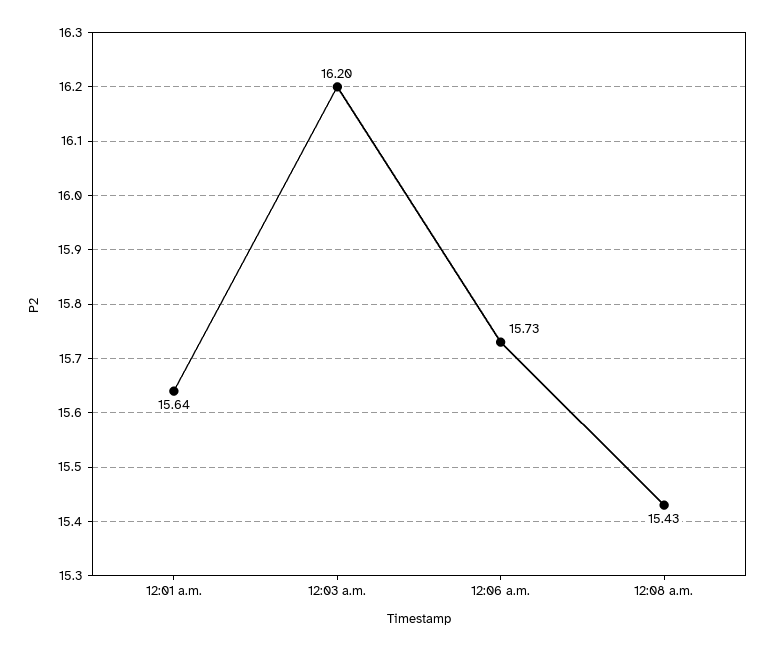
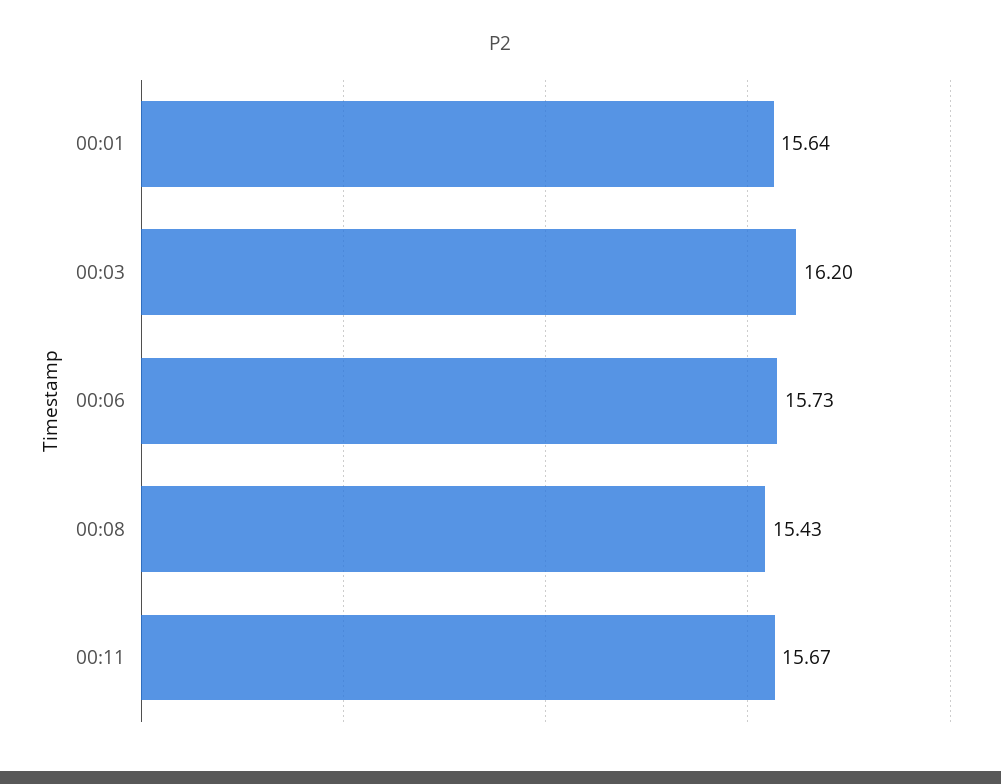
00:11: none -> 15.67

